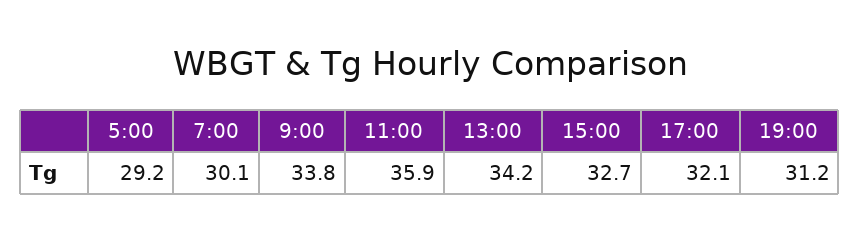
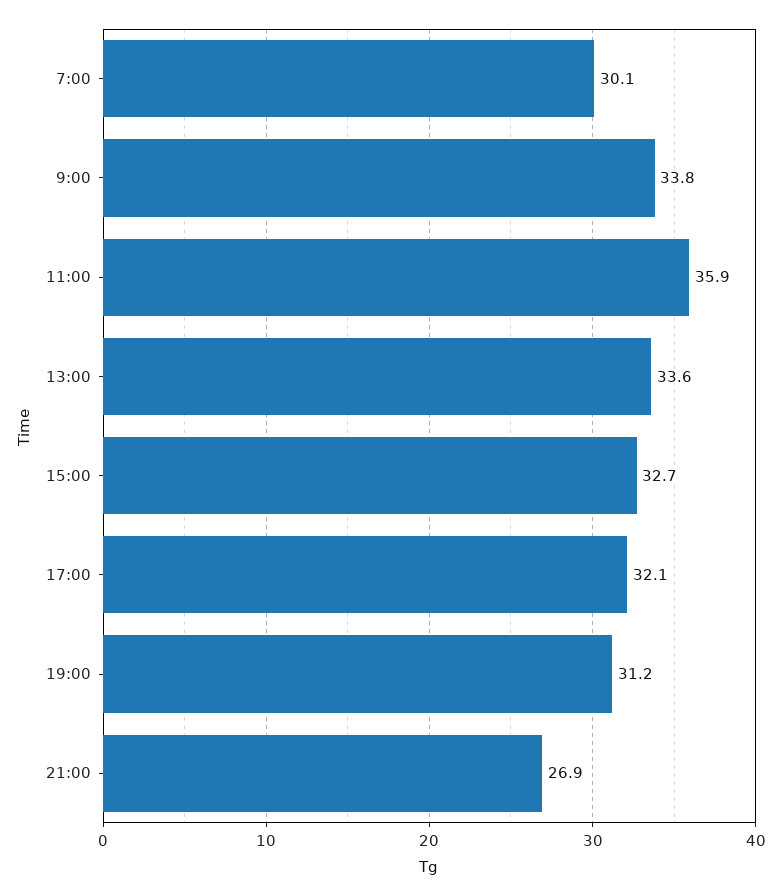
5:00: 29.2 -> none
13:00: 34.2 -> 33.6
21:00: none -> 26.9

